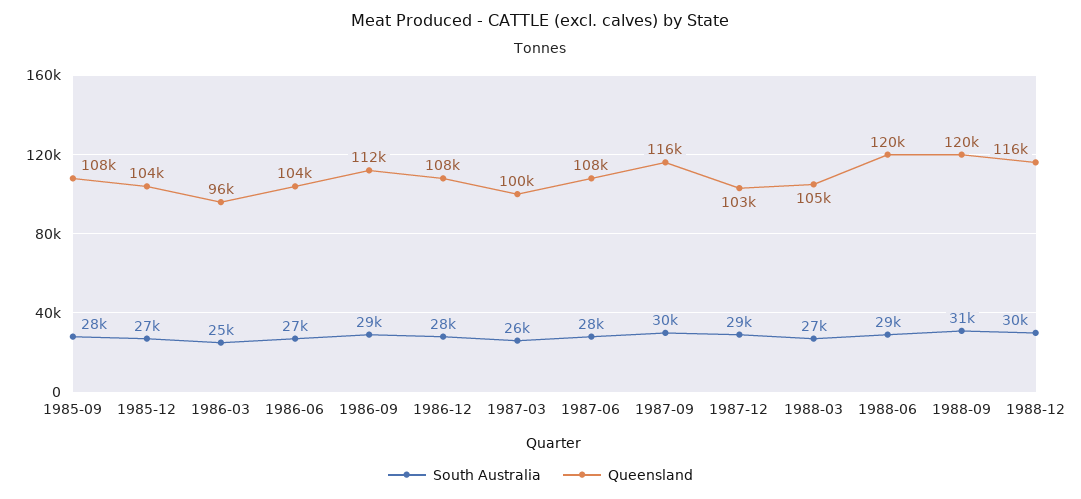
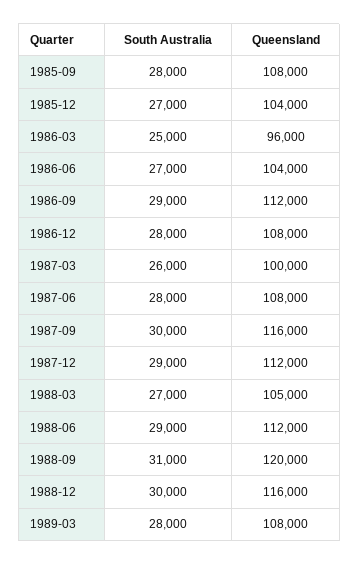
Queensland, 1987-12: 103000 -> 112000
Queensland, 1988-06: 120000 -> 112000
South Australia, 1989-03: none -> 28000
Queensland, 1989-03: none -> 108000

